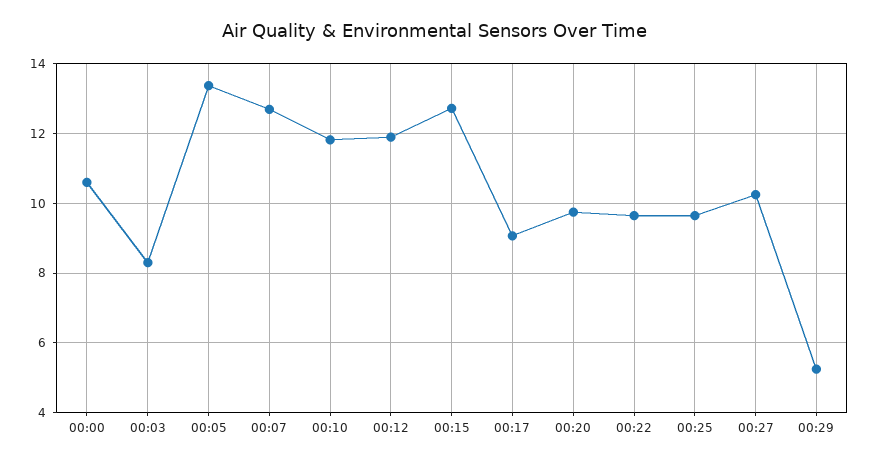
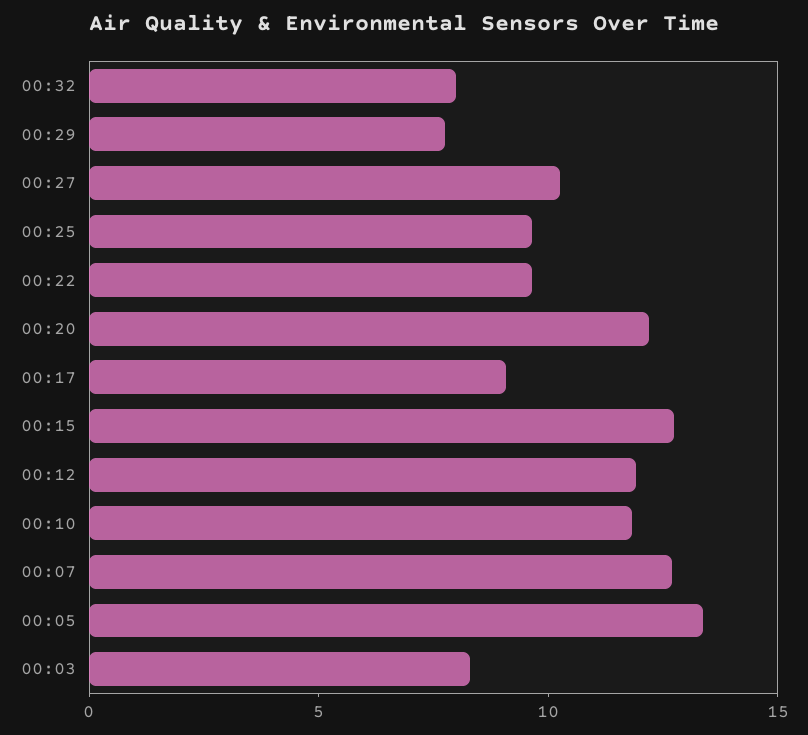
00:00: 10.6 -> none
00:20: 9.8 -> 12
00:29: 5.2 -> 8
00:32: none -> 8

